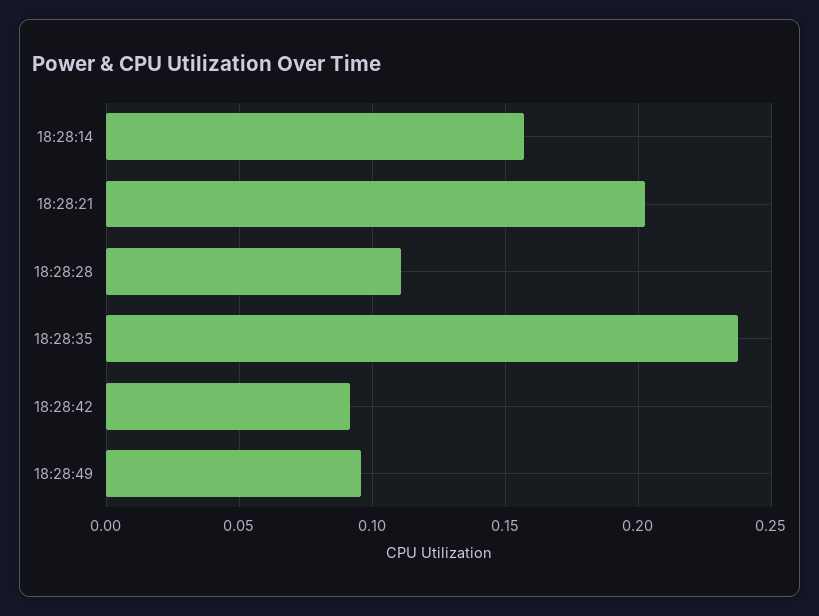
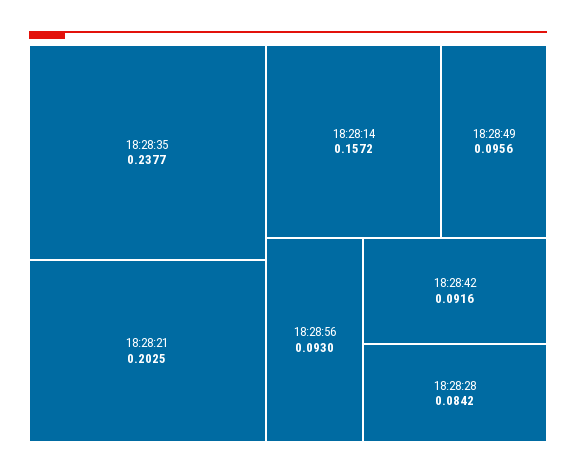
18:28:28: 0.11 -> 0.0842
18:28:56: none -> 0.093

